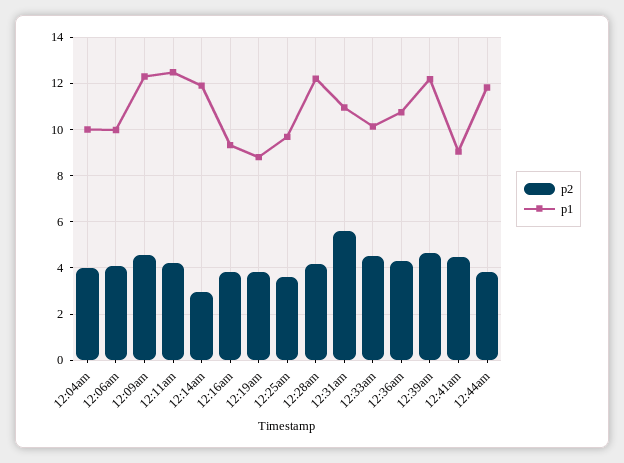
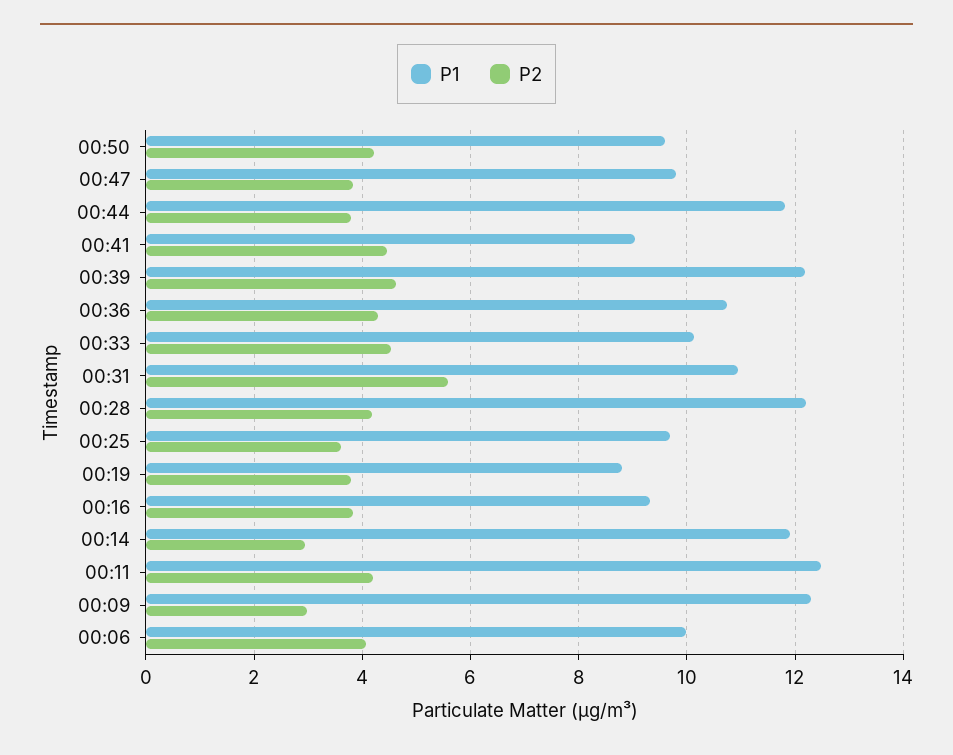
p2, 12:04am: 4 -> none
p1, 12:04am: 10 -> none
p2, 12:09am: 4.5 -> 3
p1, 00:50: none -> 9.6
p2, 00:50: none -> 4.2
p1, 00:47: none -> 9.8
p2, 00:47: none -> 3.8

